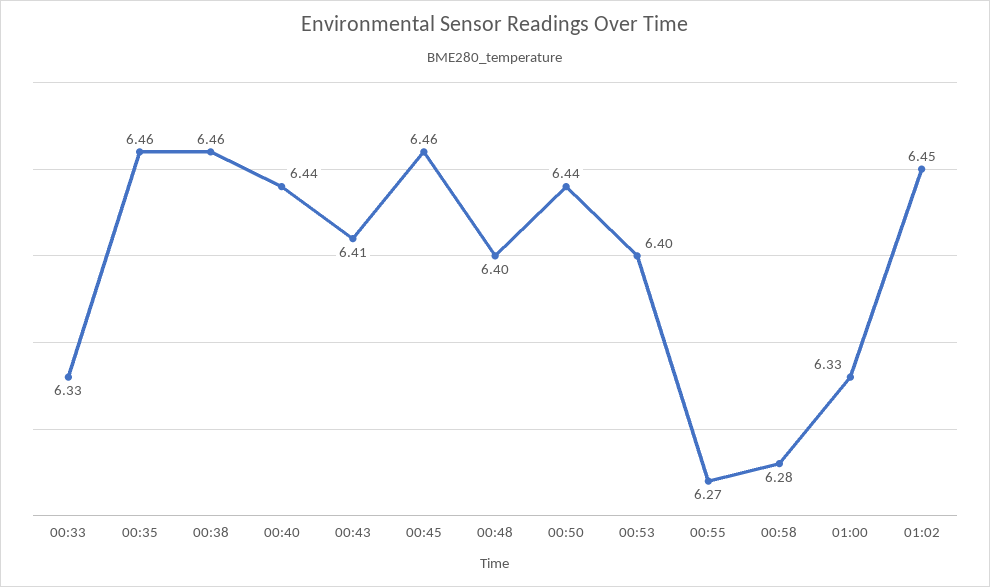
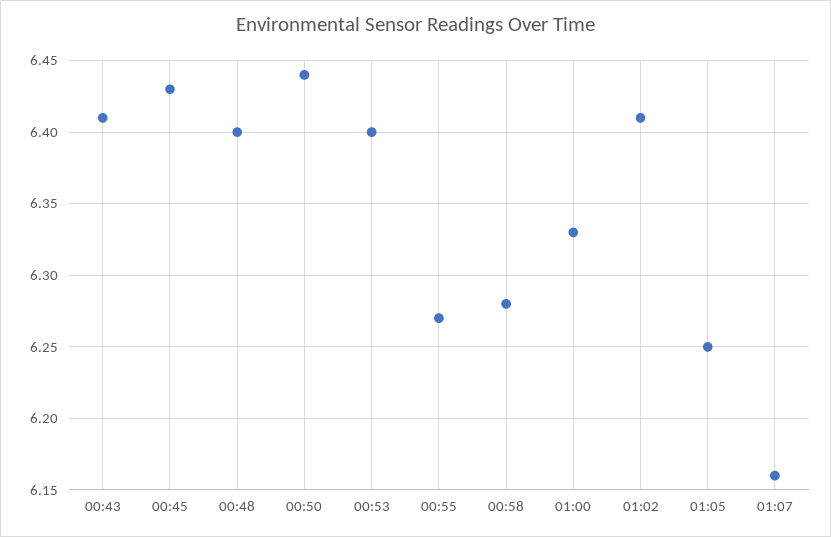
00:33: 6.33 -> none
00:35: 6.46 -> none
00:38: 6.46 -> none
00:40: 6.44 -> none
00:45: 6.46 -> 6.43
01:02: 6.45 -> 6.41
01:05: none -> 6.25
01:07: none -> 6.16

